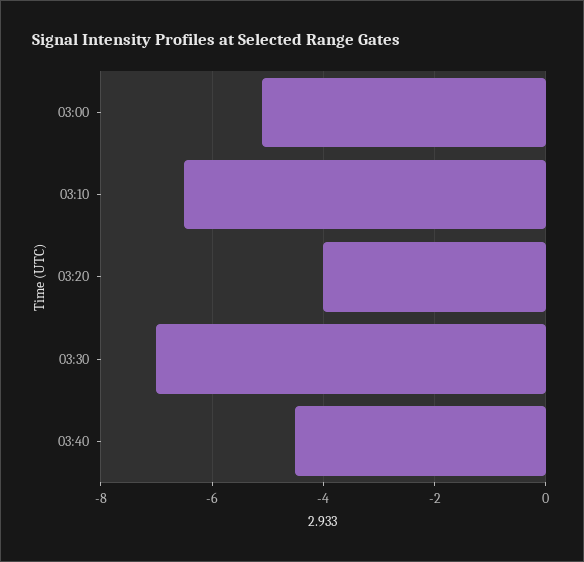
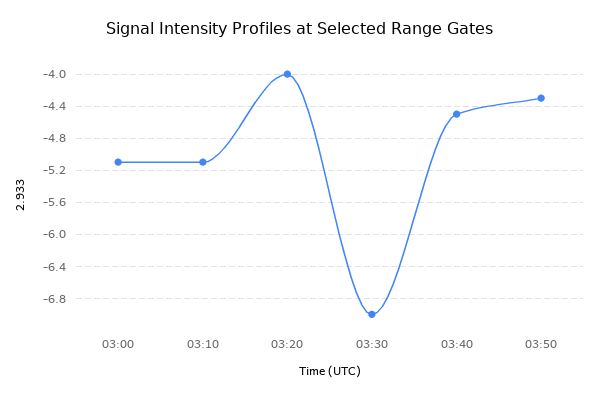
03:10: -6.5 -> -5.1
03:50: none -> -4.3

